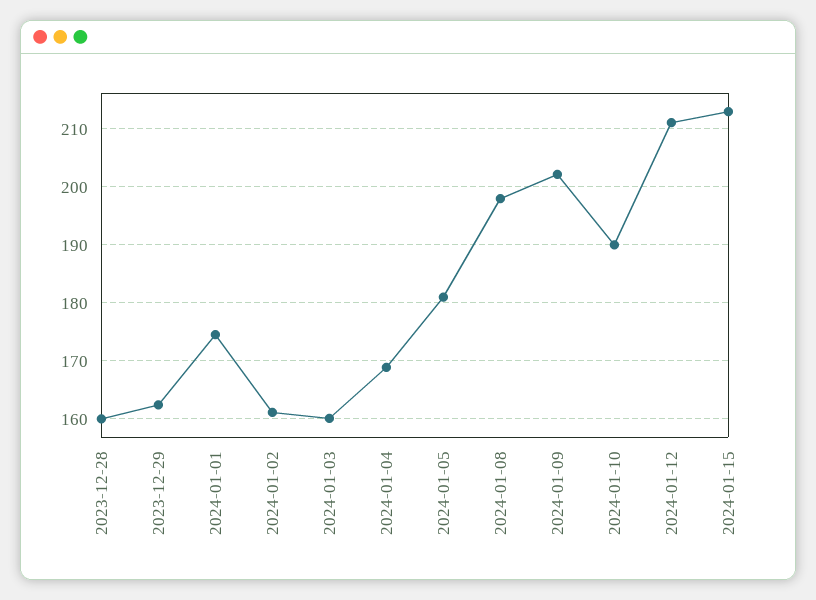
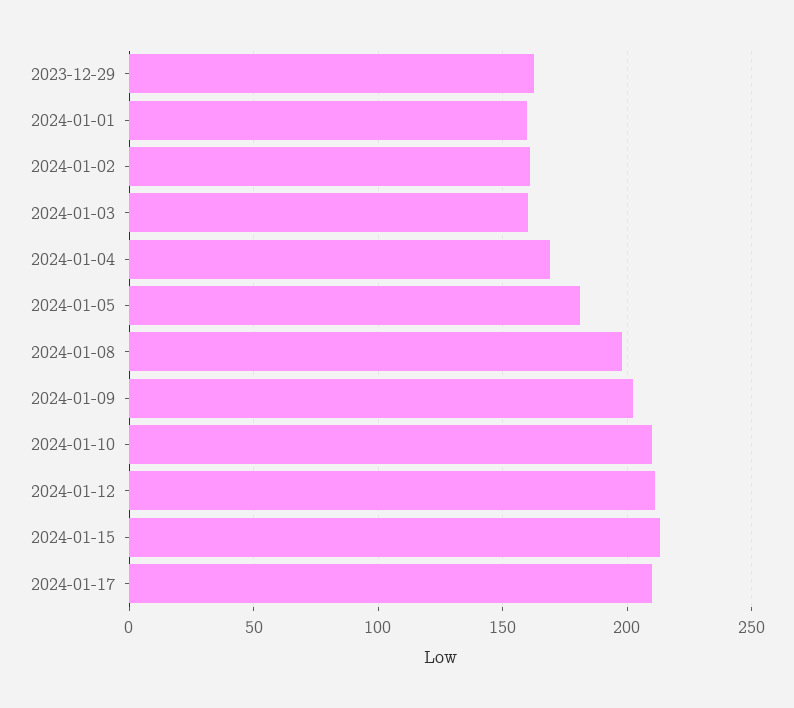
2023-12-28: 160 -> none
2024-01-01: 174 -> 160
2024-01-10: 190 -> 210
2024-01-17: none -> 210

